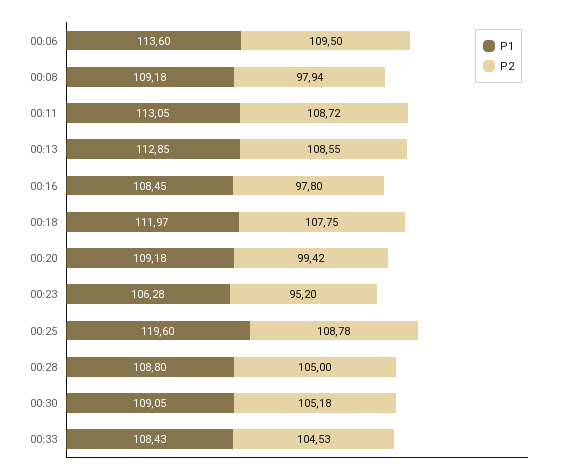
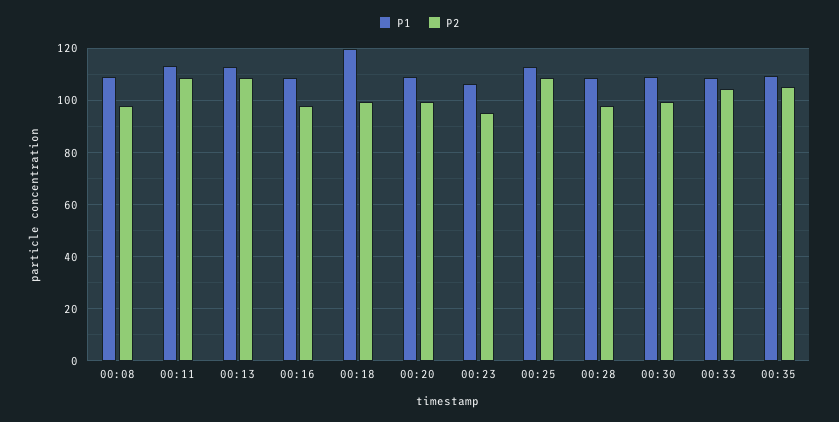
P1, 00:06: 113.6 -> none
P2, 00:06: 109.5 -> none
P1, 00:18: 111.97 -> 120
P2, 00:18: 107.75 -> 100
P1, 00:25: 119.6 -> 112.5
P2, 00:28: 105 -> 97.5
P2, 00:30: 105.18 -> 100
P1, 00:35: none -> 110
P2, 00:35: none -> 105

